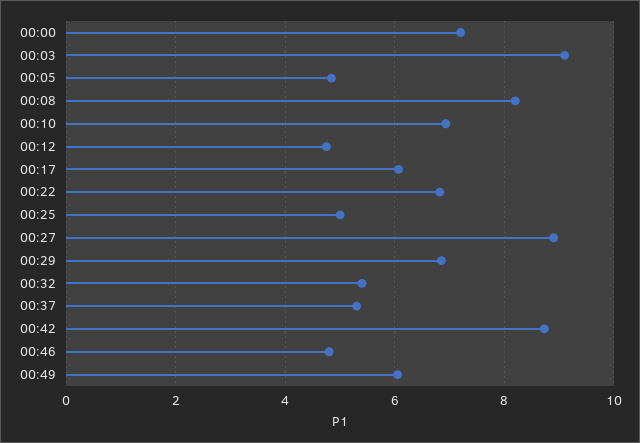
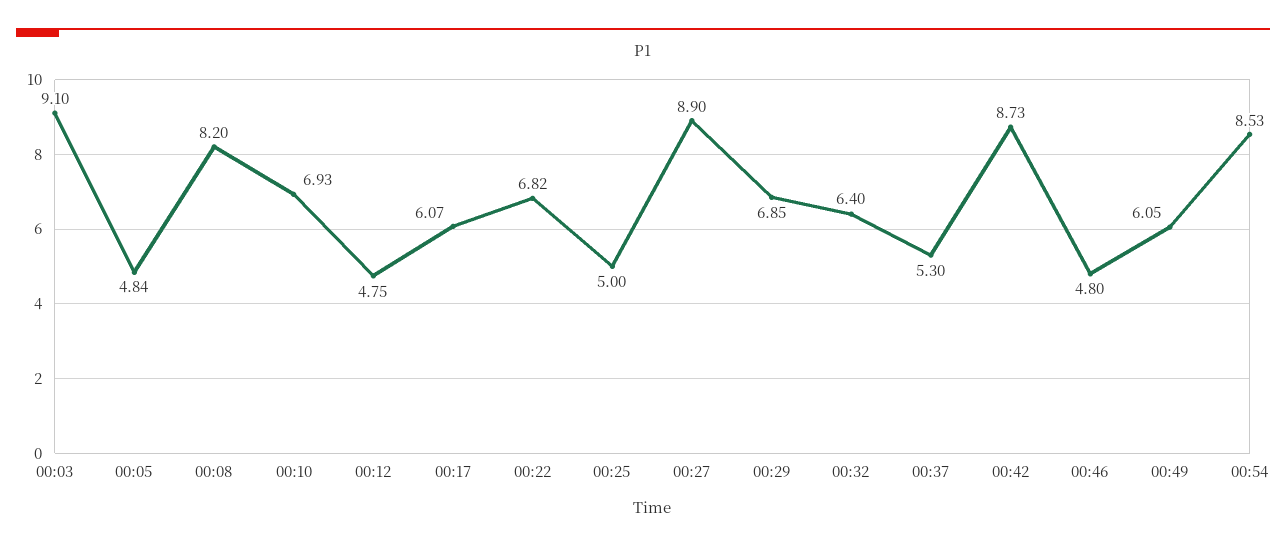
00:00: 7.2 -> none
00:32: 5.4 -> 6.4
00:54: none -> 8.53

